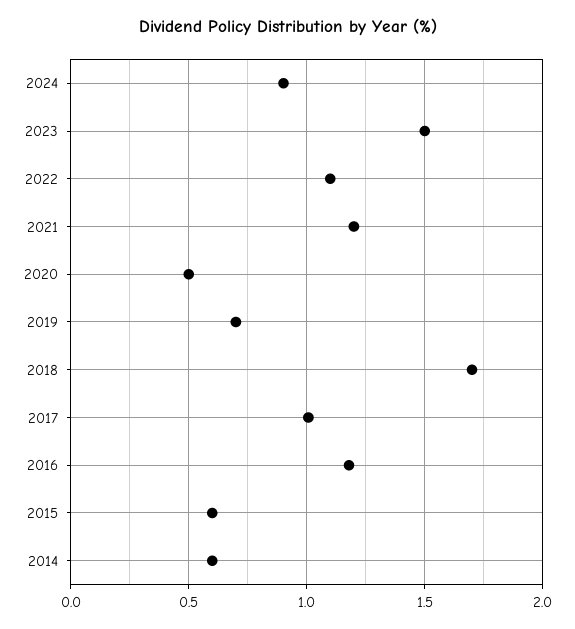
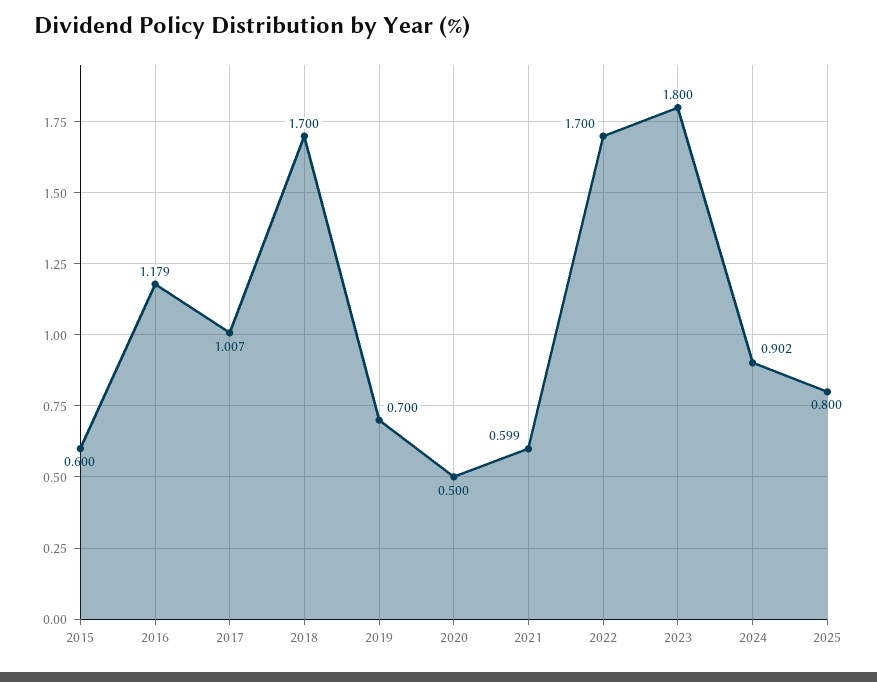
2023: 1.5 -> 1.8
2022: 1.1 -> 1.7
2021: 1.2 -> 0.599
2014: 0.6 -> none
2025: none -> 0.8

